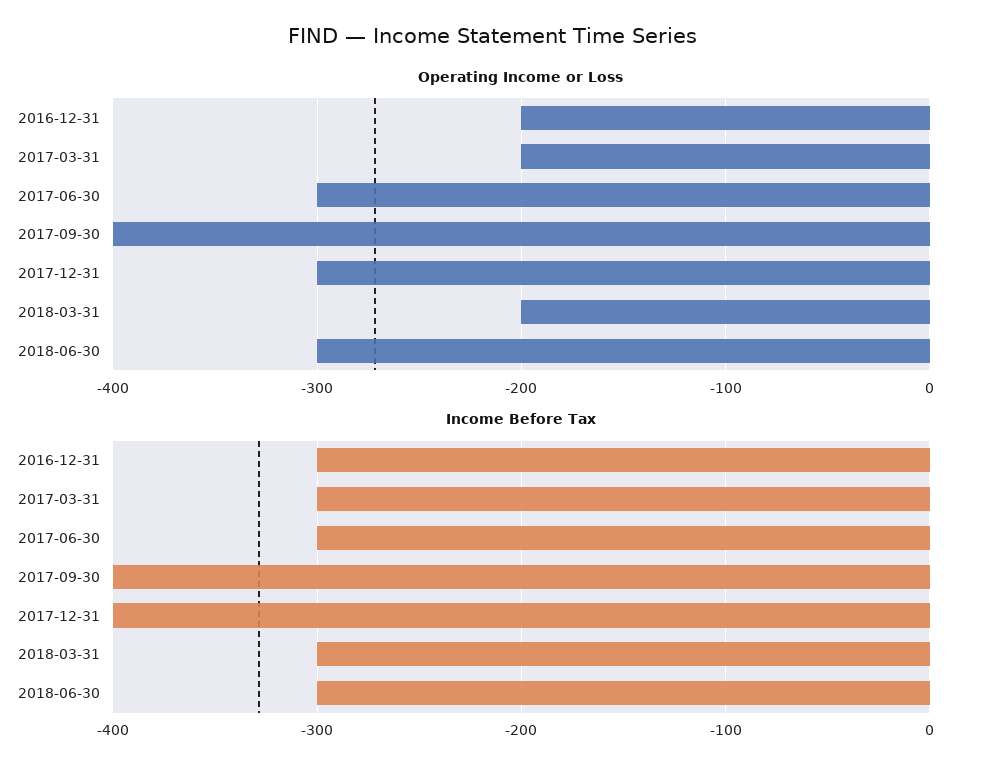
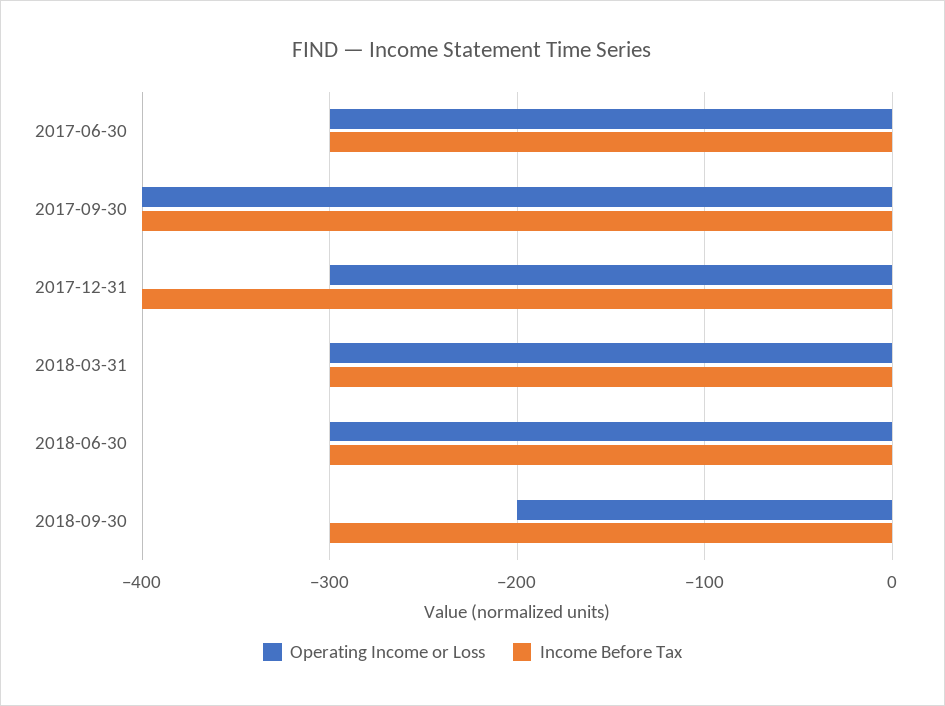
Operating Income or Loss, 2016-12-31: -200 -> none
Operating Income or Loss, 2017-03-31: -200 -> none
Operating Income or Loss, 2018-03-31: -200 -> -300
Income Before Tax, 2016-12-31: -300 -> none
Income Before Tax, 2017-03-31: -300 -> none
Operating Income or Loss, 2018-09-30: none -> -200
Income Before Tax, 2018-09-30: none -> -300

